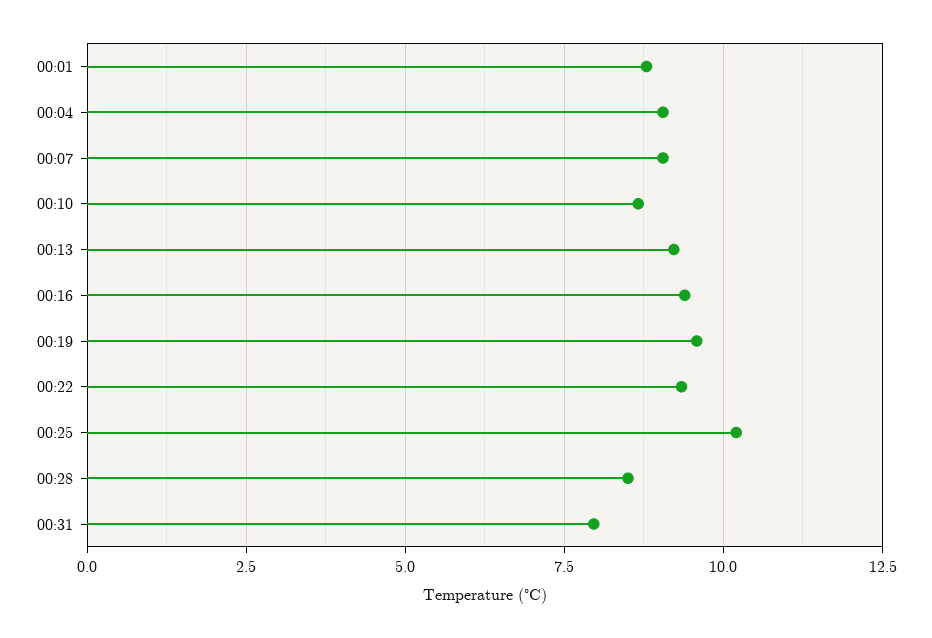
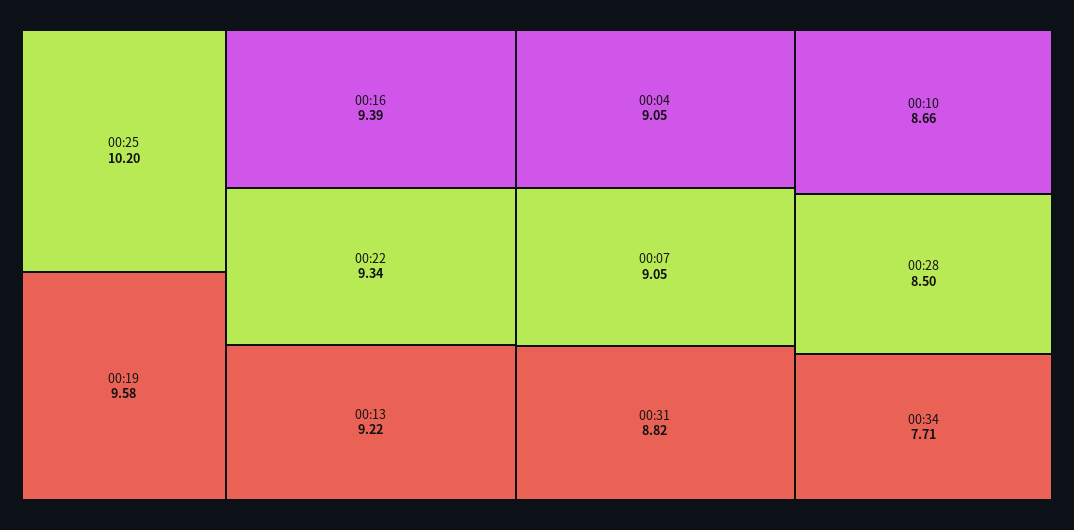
00:01: 8.75 -> none
00:31: 8 -> 8.82
00:34: none -> 7.71

